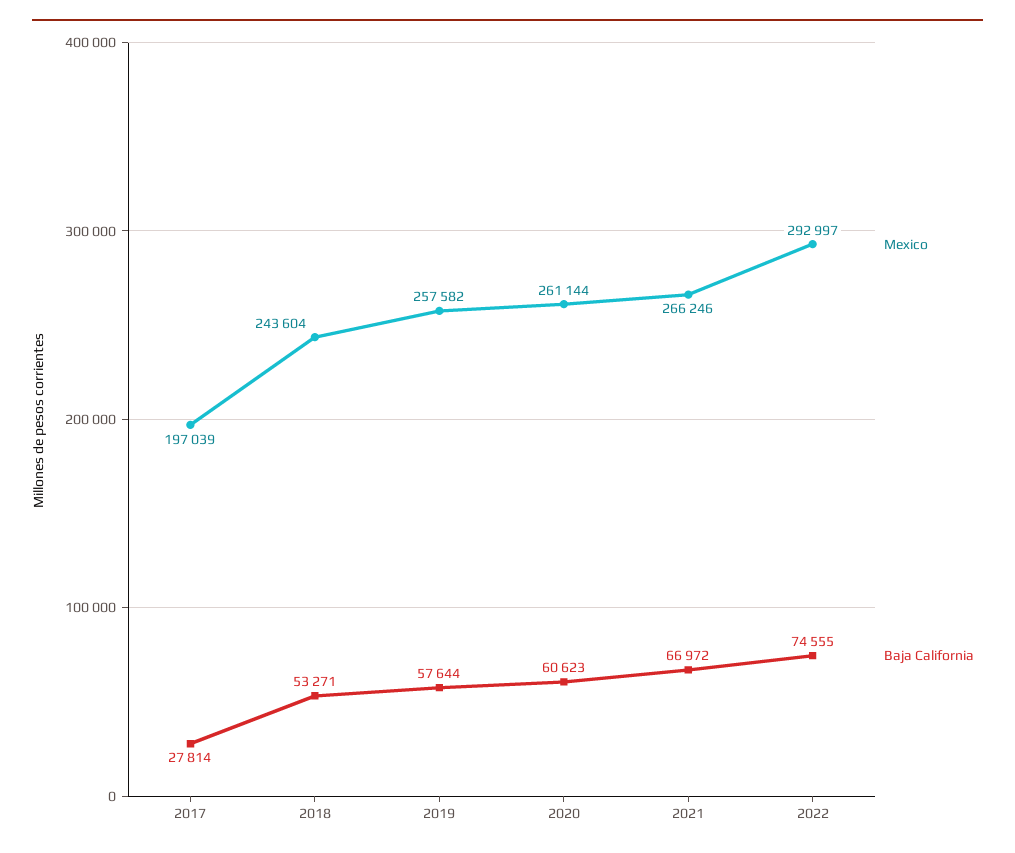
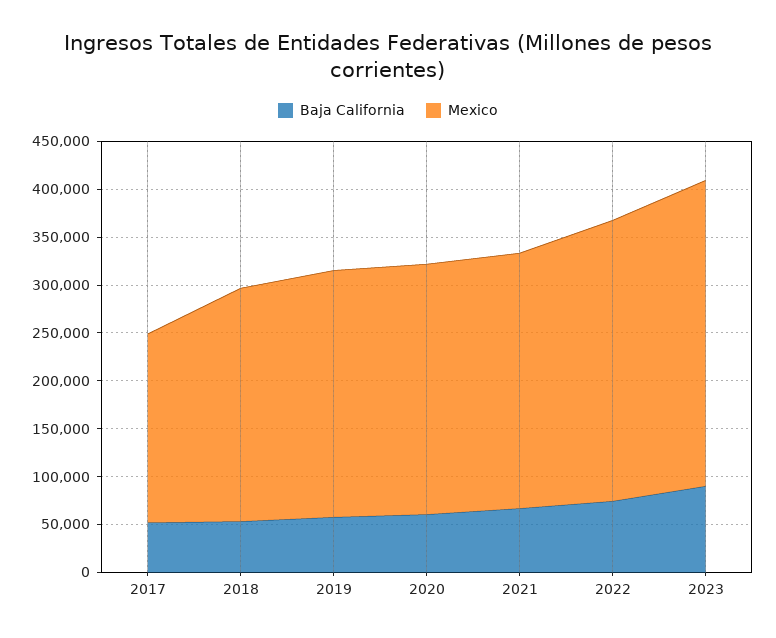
Baja California, 2017: 27814 -> 50000
Baja California, 2023: none -> 90000
Mexico, 2023: none -> 320000

